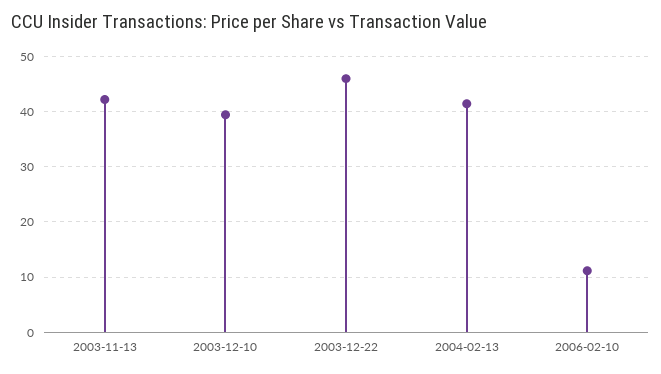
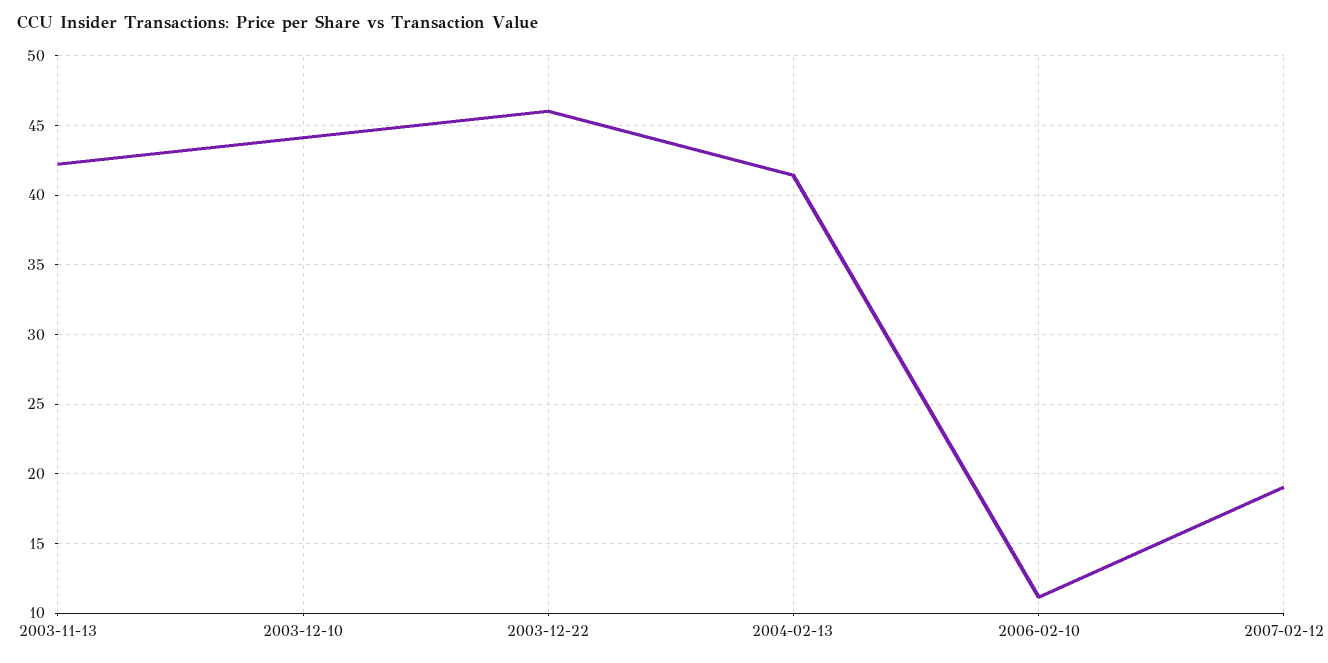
2003-12-10: 40 -> 44
2007-02-12: none -> 19

